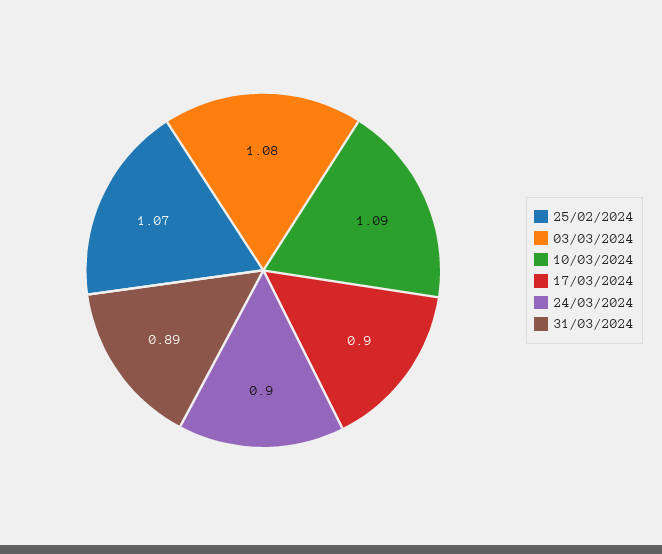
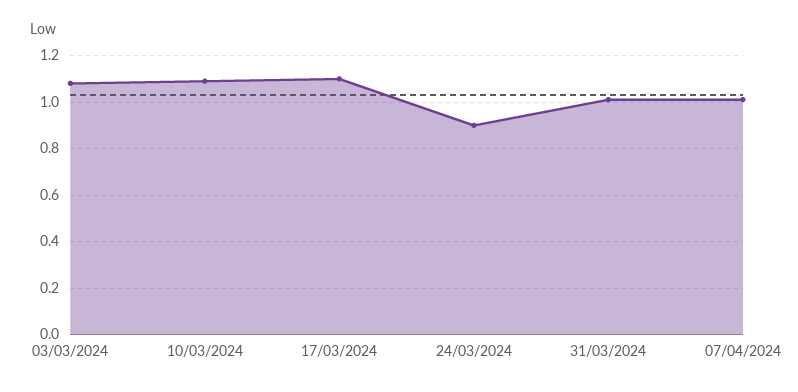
25/02/2024: 1.07 -> none
17/03/2024: 0.9 -> 1.1
31/03/2024: 0.89 -> 1
07/04/2024: none -> 1

